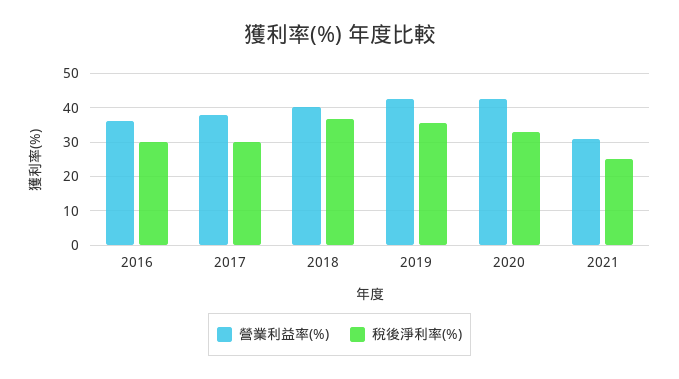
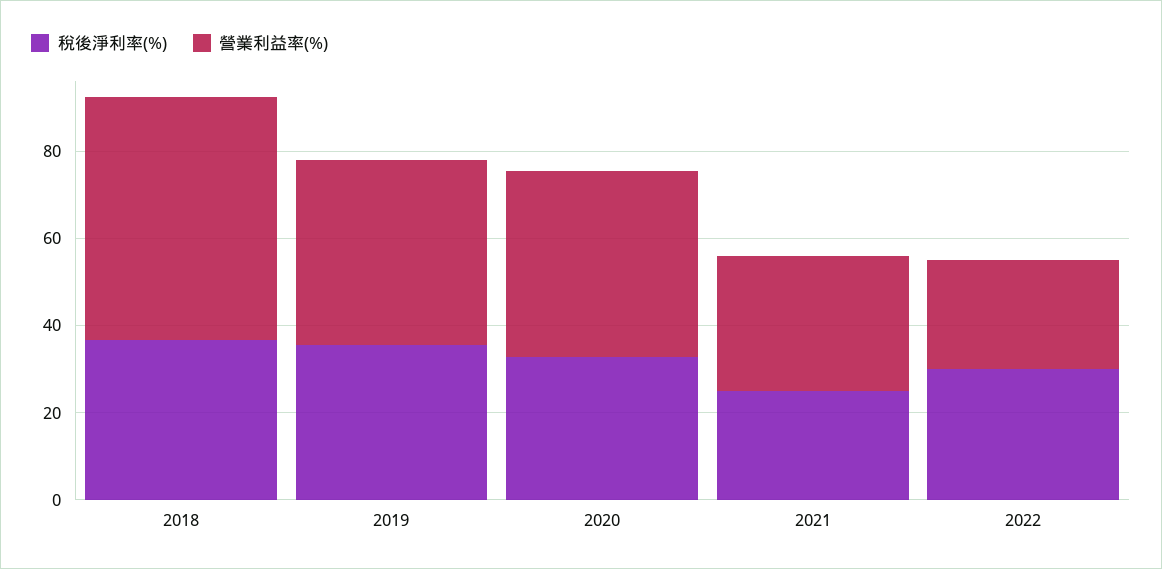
營業利益率(%), 2016: 36 -> none
稅後淨利率(%), 2016: 30 -> none
營業利益率(%), 2017: 38 -> none
稅後淨利率(%), 2017: 30 -> none
營業利益率(%), 2018: 40 -> 55
稅後淨利率(%), 2022: none -> 30
營業利益率(%), 2022: none -> 25

